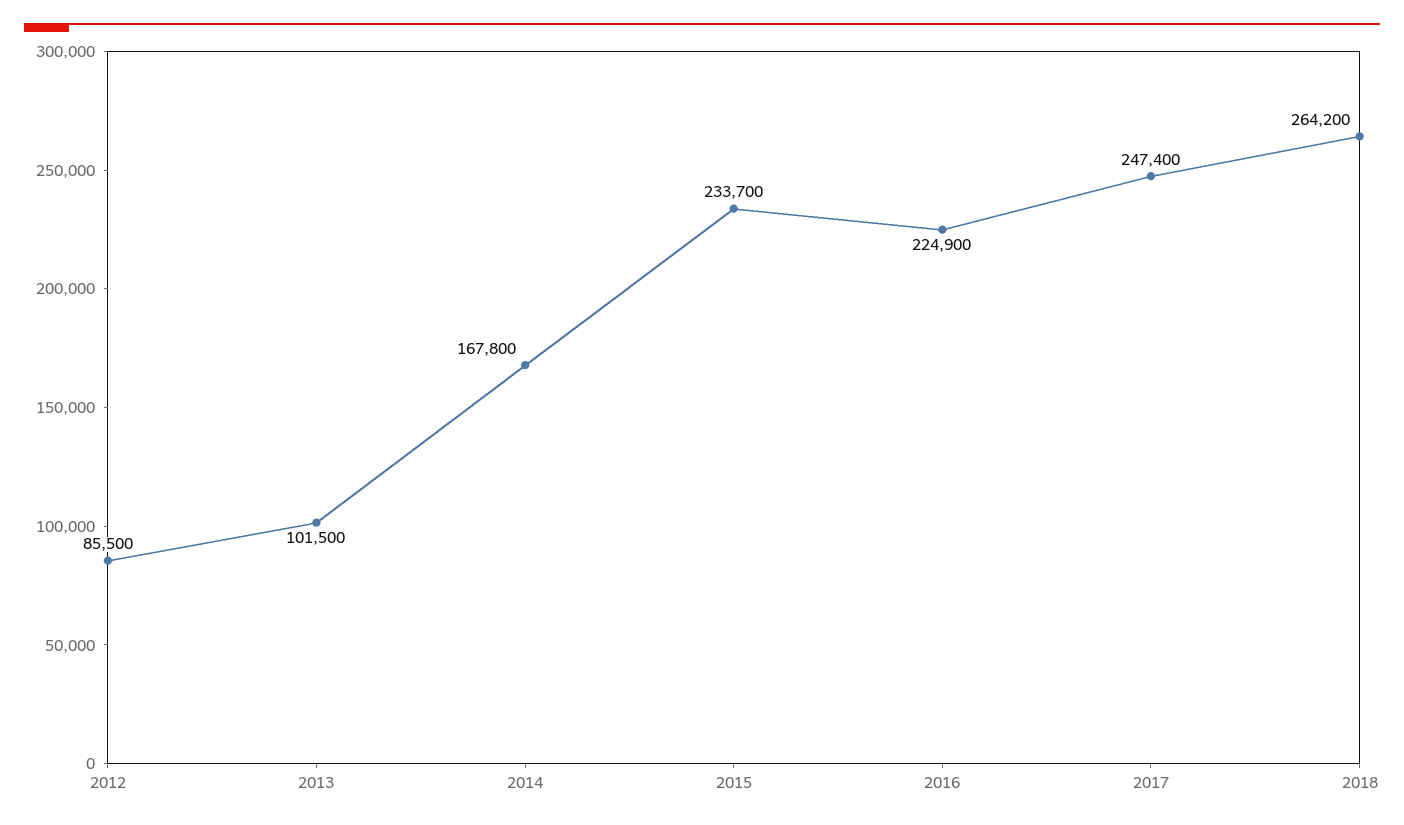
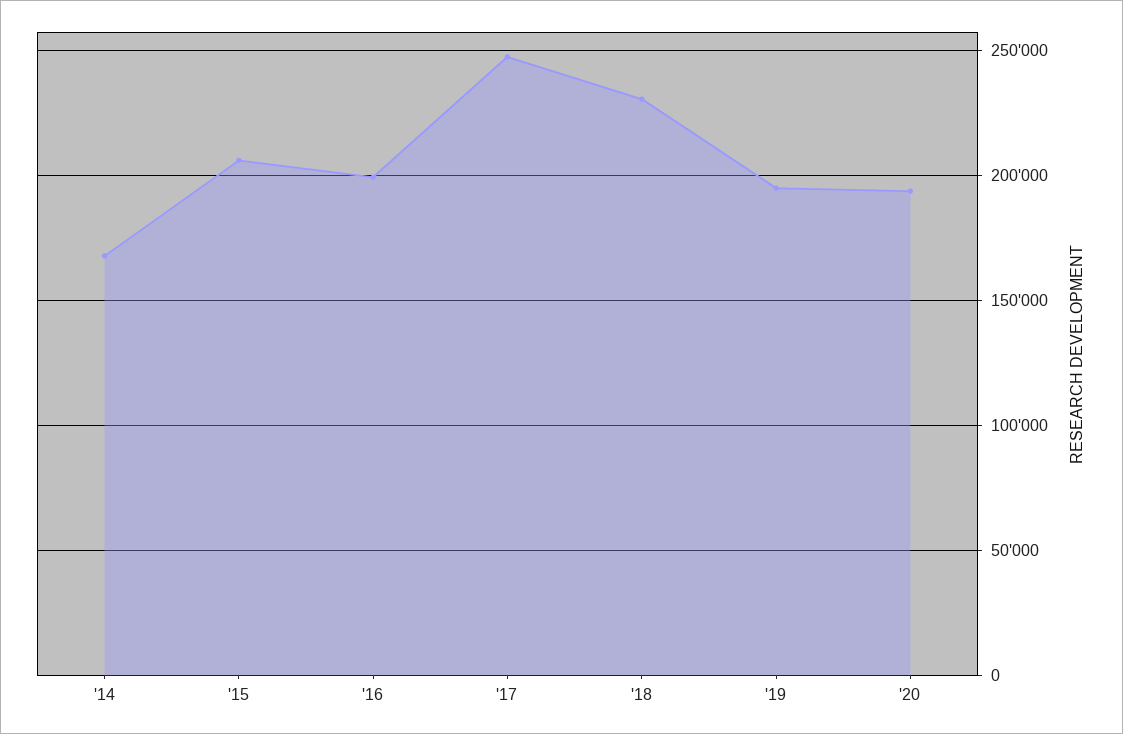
2012: 85500 -> none
2013: 101500 -> none
2015: 233700 -> 205000
2016: 224900 -> 200000
2018: 264200 -> 230000
'19: none -> 195000
'20: none -> 195000

